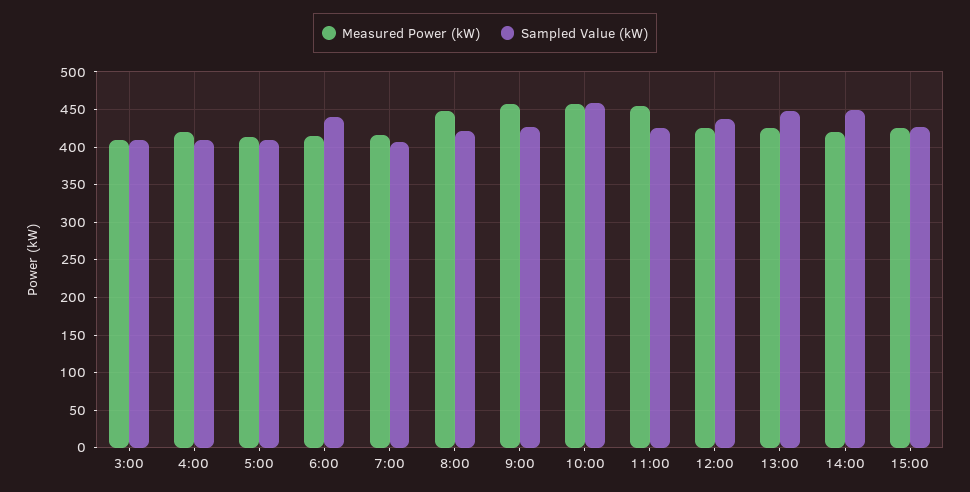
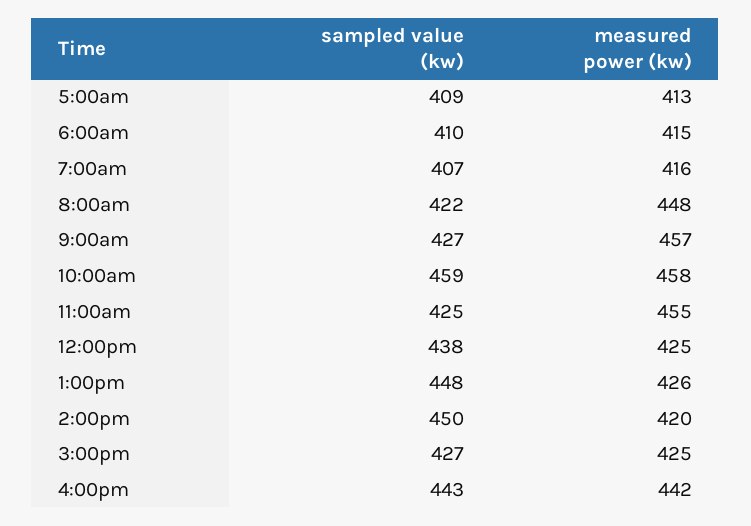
Measured Power (kW), 3:00: 410 -> none
Sampled Value (kW), 3:00: 410 -> none
Measured Power (kW), 4:00: 420 -> none
Sampled Value (kW), 4:00: 410 -> none
Sampled Value (kW), 6:00: 440 -> 410
Sampled Value (kW), 4:00pm: none -> 443
Measured Power (kW), 4:00pm: none -> 442

